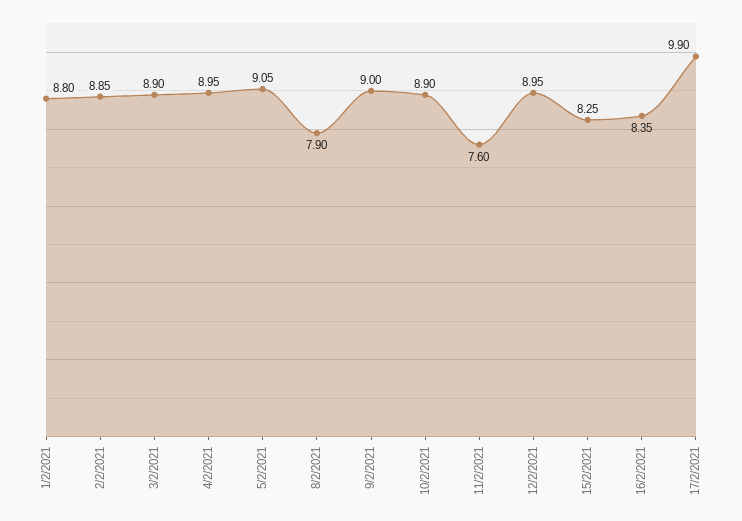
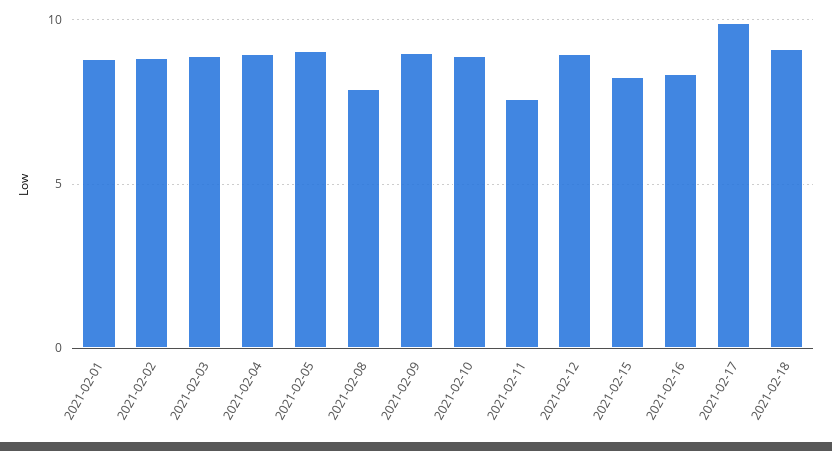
2021-02-18: none -> 9

